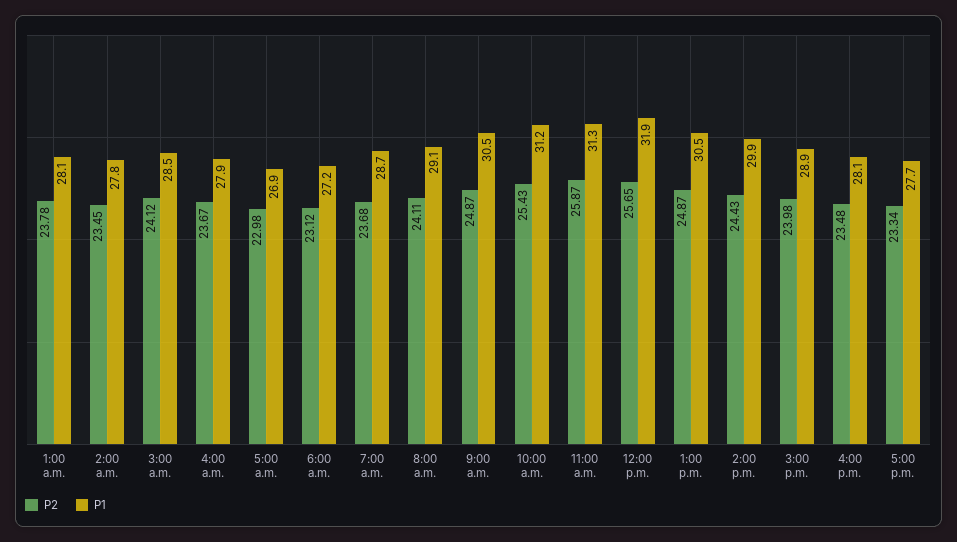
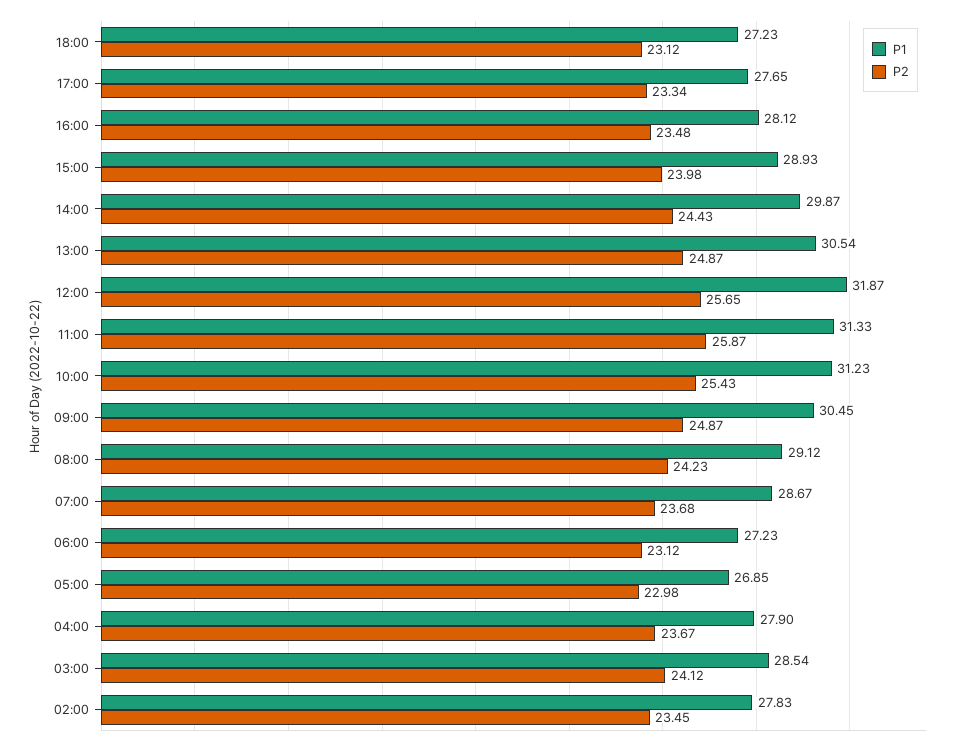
P2, 1:00 a.m.: 23.78 -> none
P1, 1:00 a.m.: 28.1 -> none
P2, 8:00 a.m.: 24.11 -> 24.23
P1, 18:00: none -> 27.23
P2, 18:00: none -> 23.12

